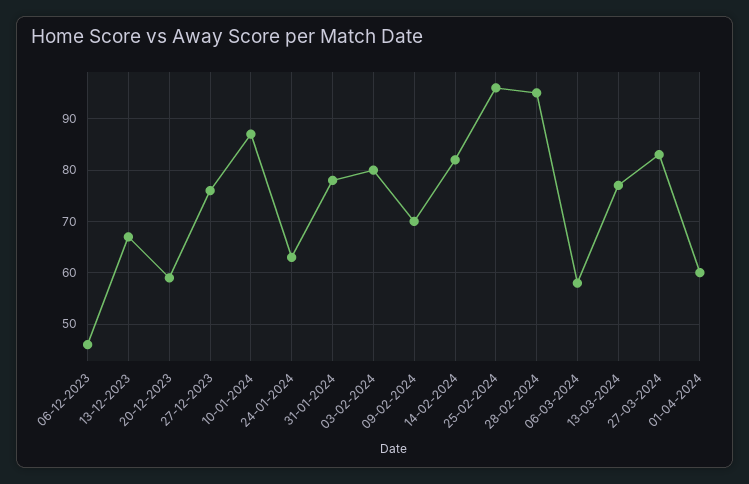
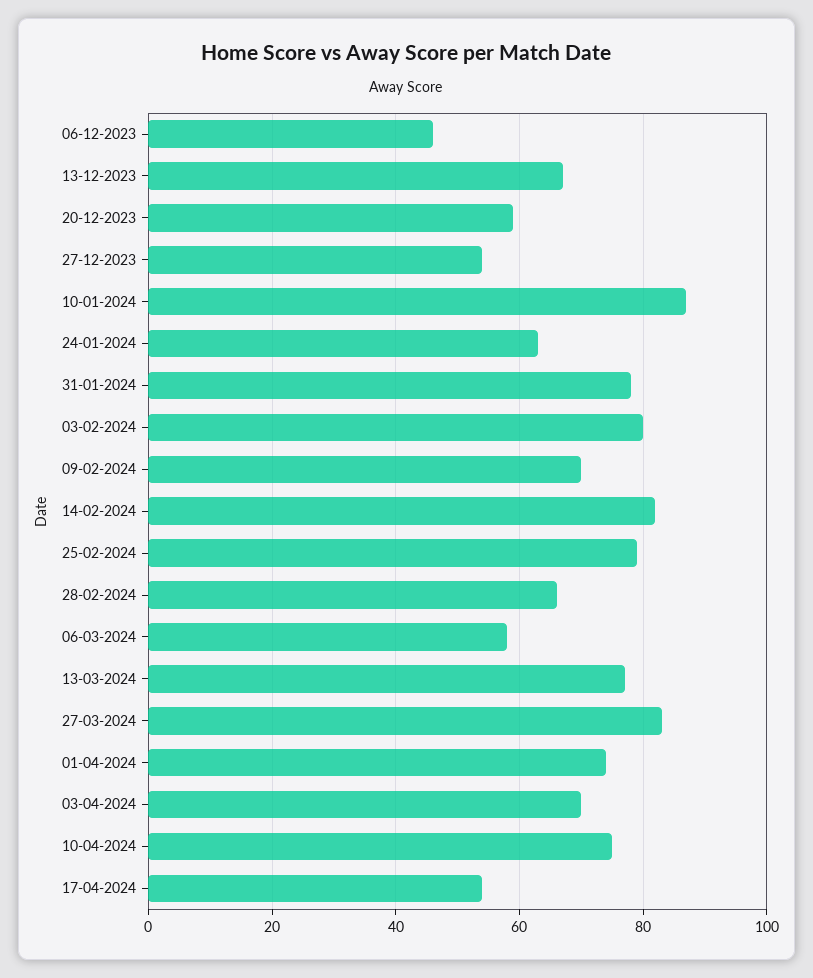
27-12-2023: 75 -> 55
25-02-2024: 95 -> 80
28-02-2024: 95 -> 65
01-04-2024: 60 -> 75
03-04-2024: none -> 70
10-04-2024: none -> 75
17-04-2024: none -> 55

